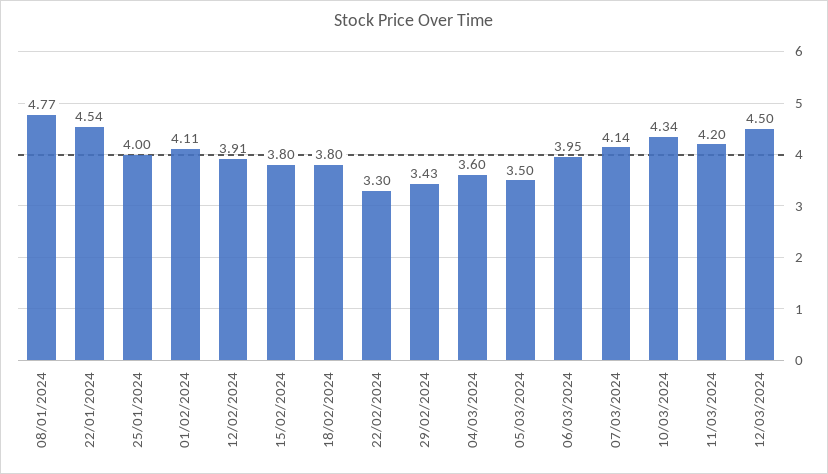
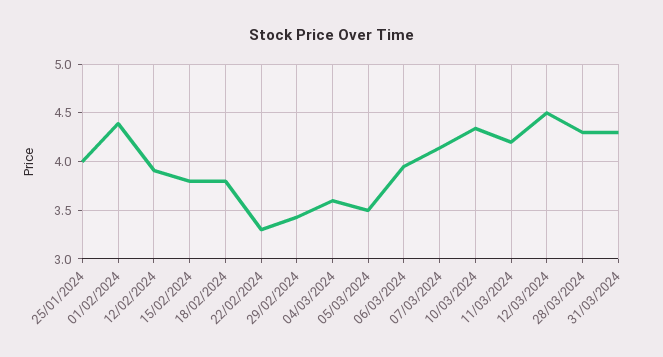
08/01/2024: 4.77 -> none
22/01/2024: 4.54 -> none
01/02/2024: 4.11 -> 4.4
28/03/2024: none -> 4.3
31/03/2024: none -> 4.3

